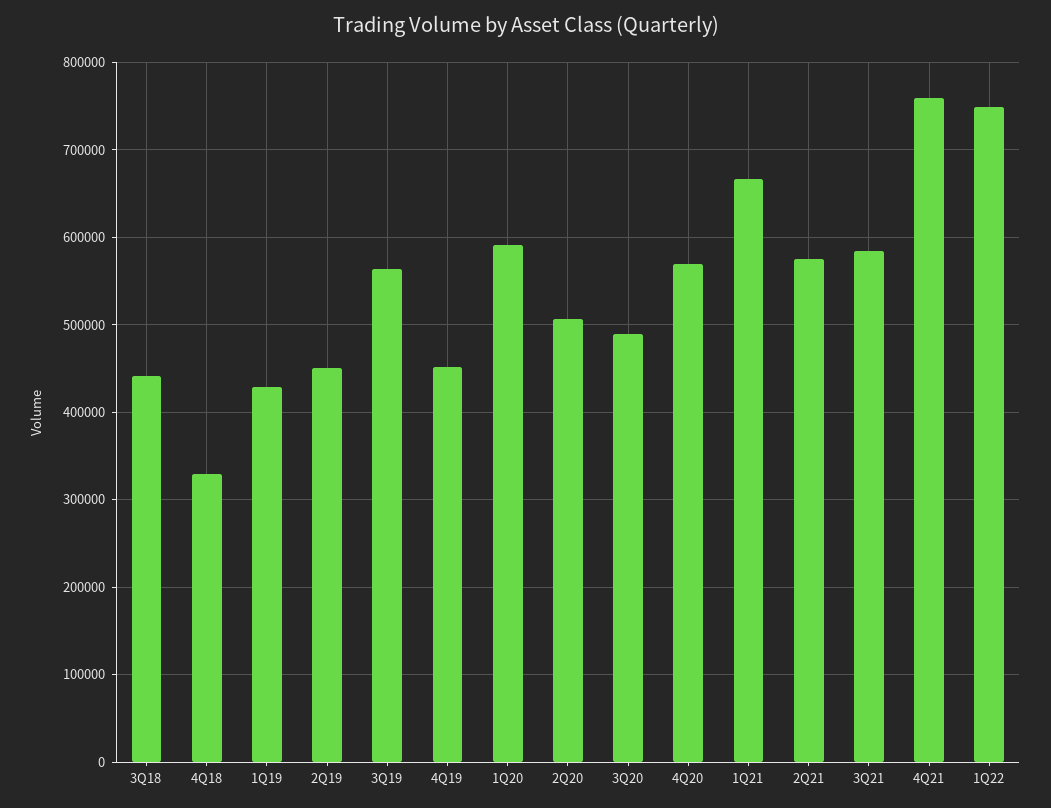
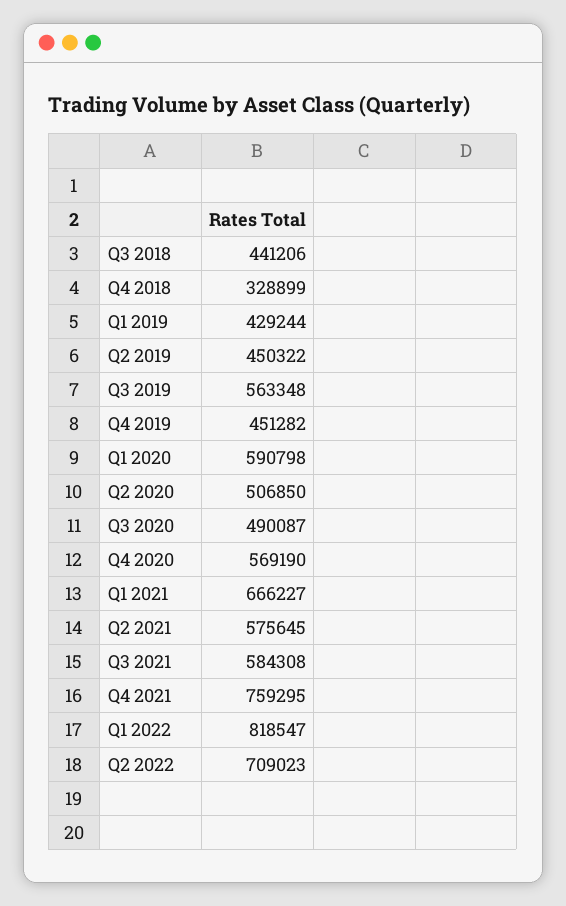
1Q22: 750000 -> 818547
Q2 2022: none -> 709023

